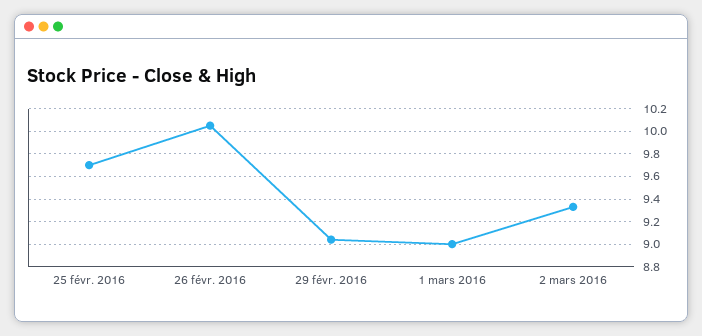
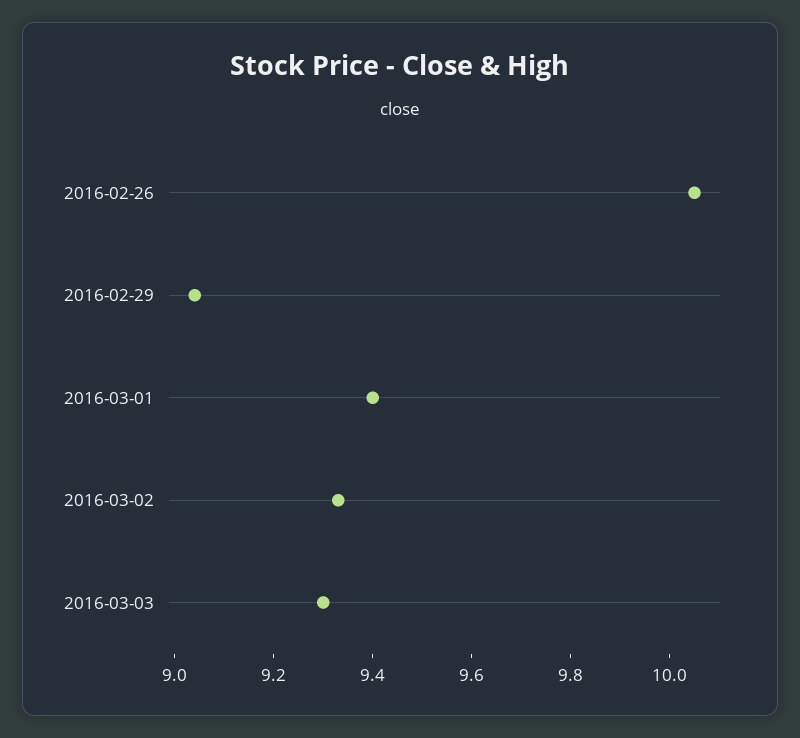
25 févr. 2016: 9.7 -> none
1 mars 2016: 9 -> 9.4
2016-03-03: none -> 9.3

